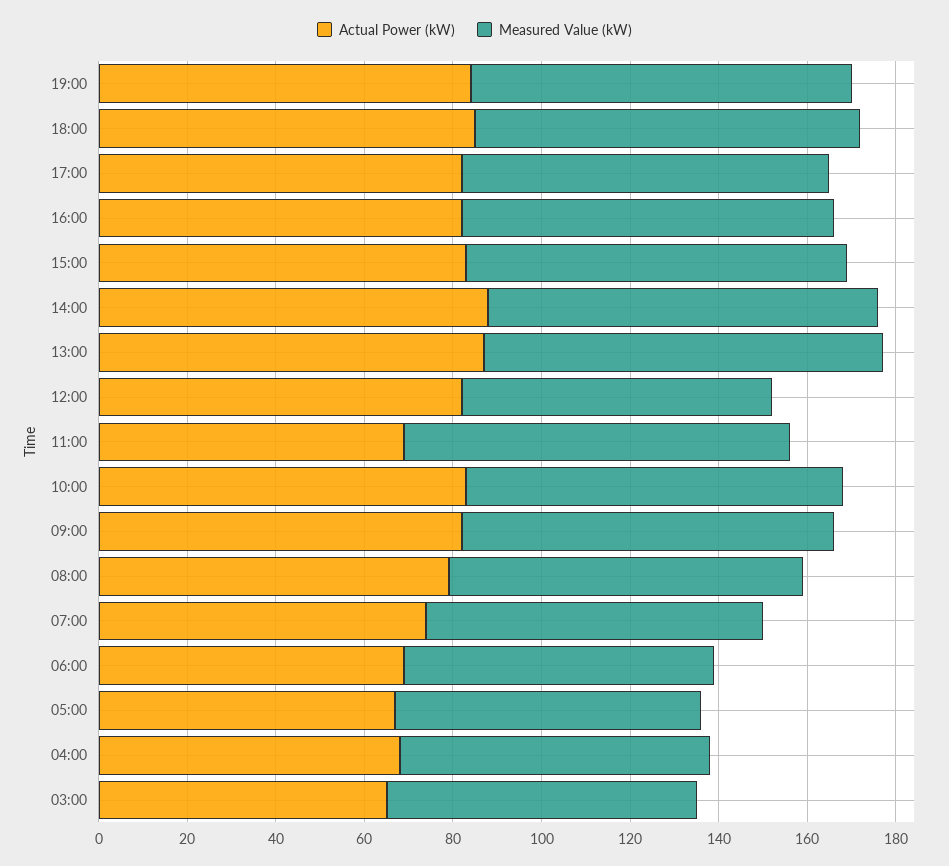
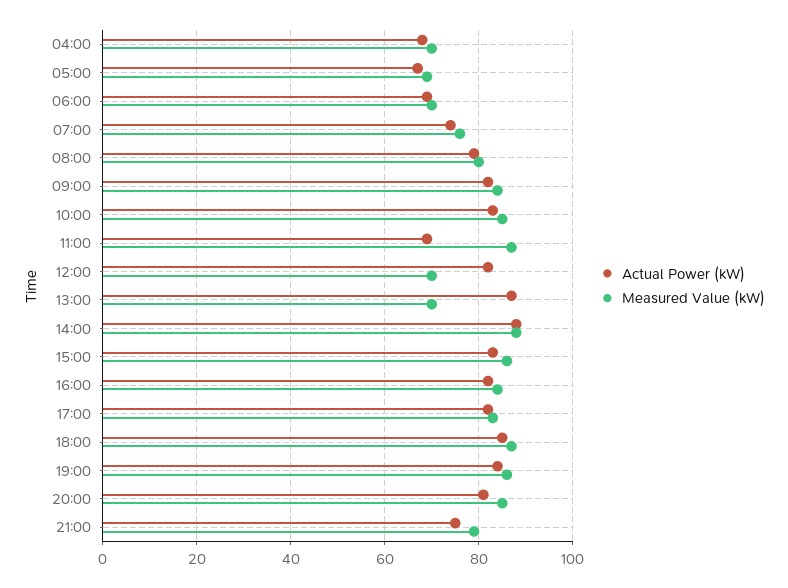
Measured Value (kW), 13:00: 90 -> 70
Actual Power (kW), 03:00: 65 -> none
Measured Value (kW), 03:00: 70 -> none
Actual Power (kW), 20:00: none -> 80
Measured Value (kW), 20:00: none -> 85
Actual Power (kW), 21:00: none -> 75
Measured Value (kW), 21:00: none -> 80

